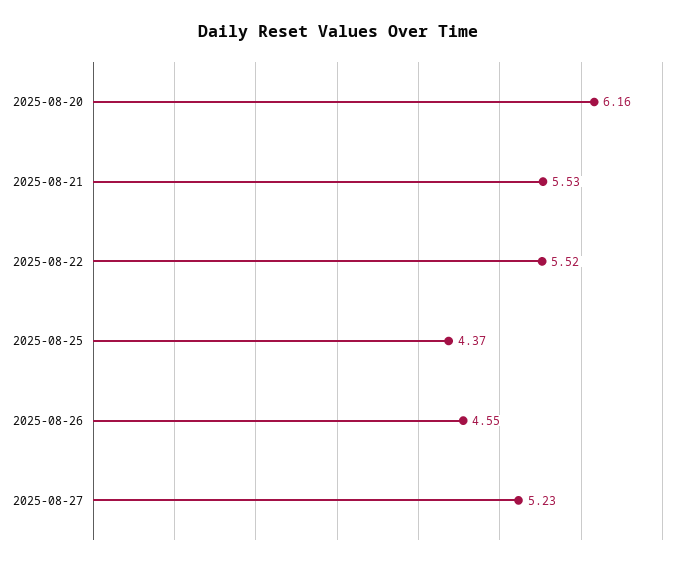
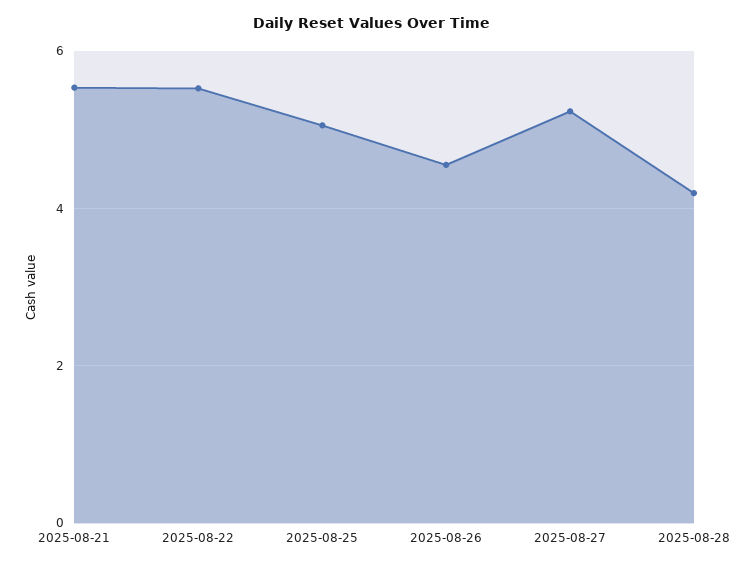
2025-08-20: 6.16 -> none
2025-08-25: 4.37 -> 5
2025-08-28: none -> 4.2

